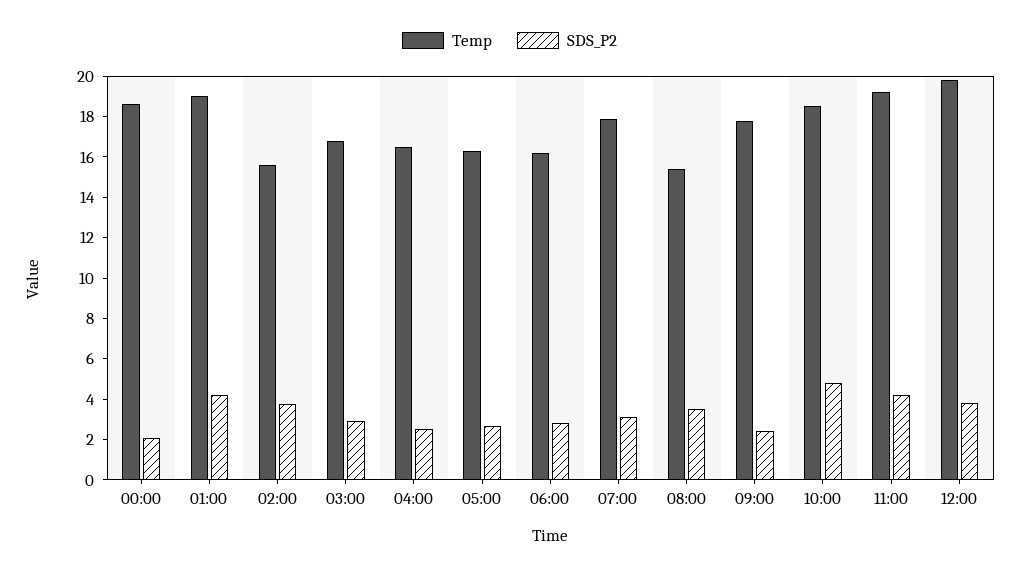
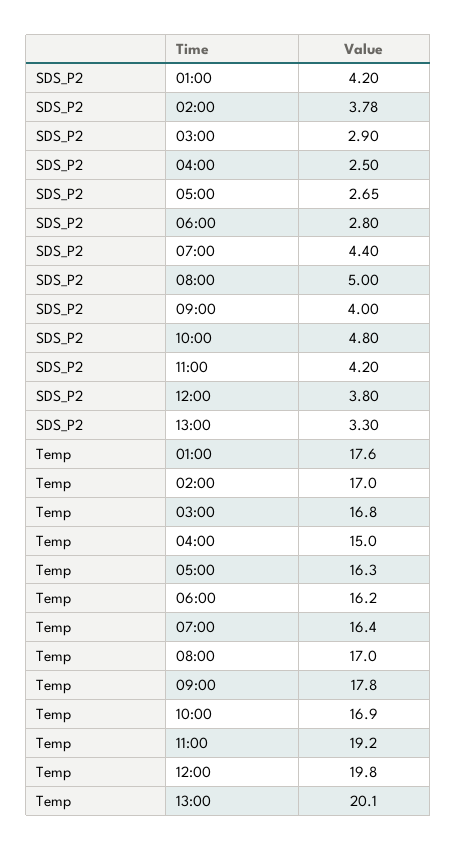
Temp, 00:00: 18.5 -> none
SDS_P2, 00:00: 2 -> none
Temp, 01:00: 19 -> 17.6
Temp, 02:00: 15.5 -> 17
Temp, 04:00: 16.5 -> 15
Temp, 07:00: 18 -> 16.4
SDS_P2, 07:00: 3 -> 4.4
Temp, 08:00: 15.5 -> 17
SDS_P2, 08:00: 3.5 -> 5
SDS_P2, 09:00: 2.5 -> 4
Temp, 10:00: 18.5 -> 16.9
SDS_P2, 13:00: none -> 3.3
Temp, 13:00: none -> 20.1

